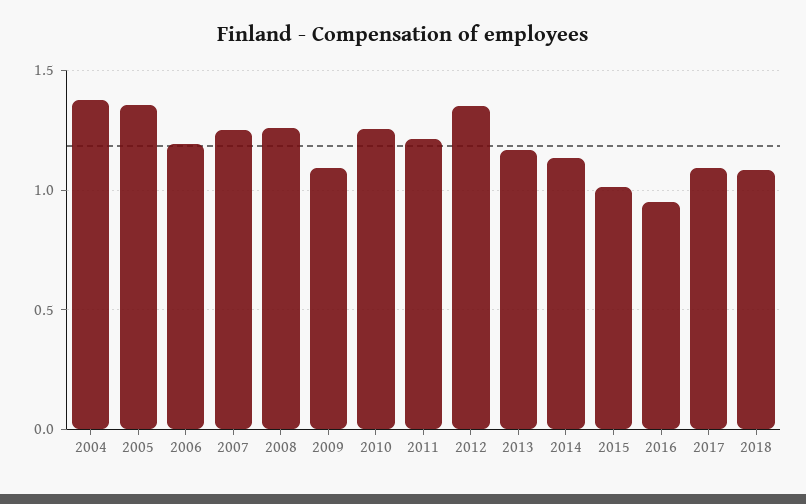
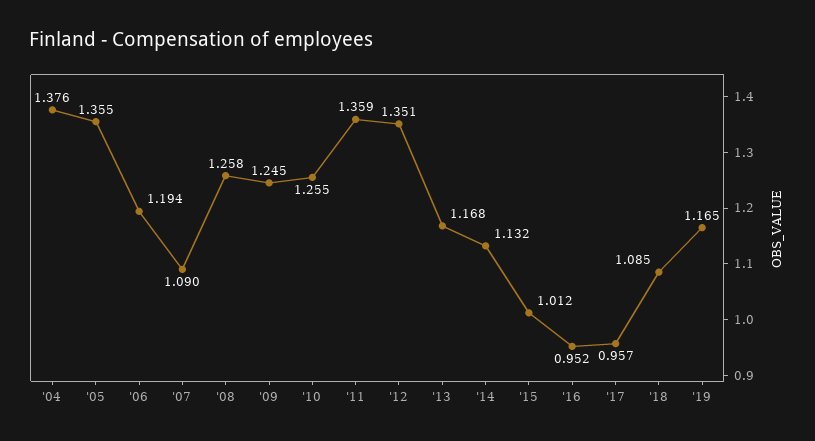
2007: 1.25 -> 1.09
2009: 1.1 -> 1.245
2011: 1.2 -> 1.359
2017: 1.1 -> 0.957
'19: none -> 1.165

